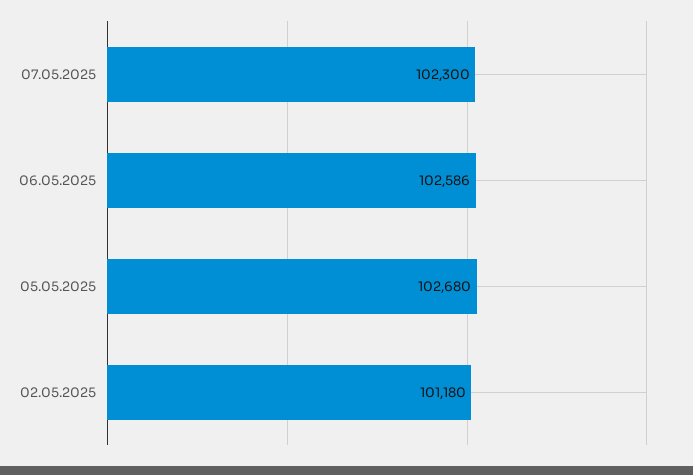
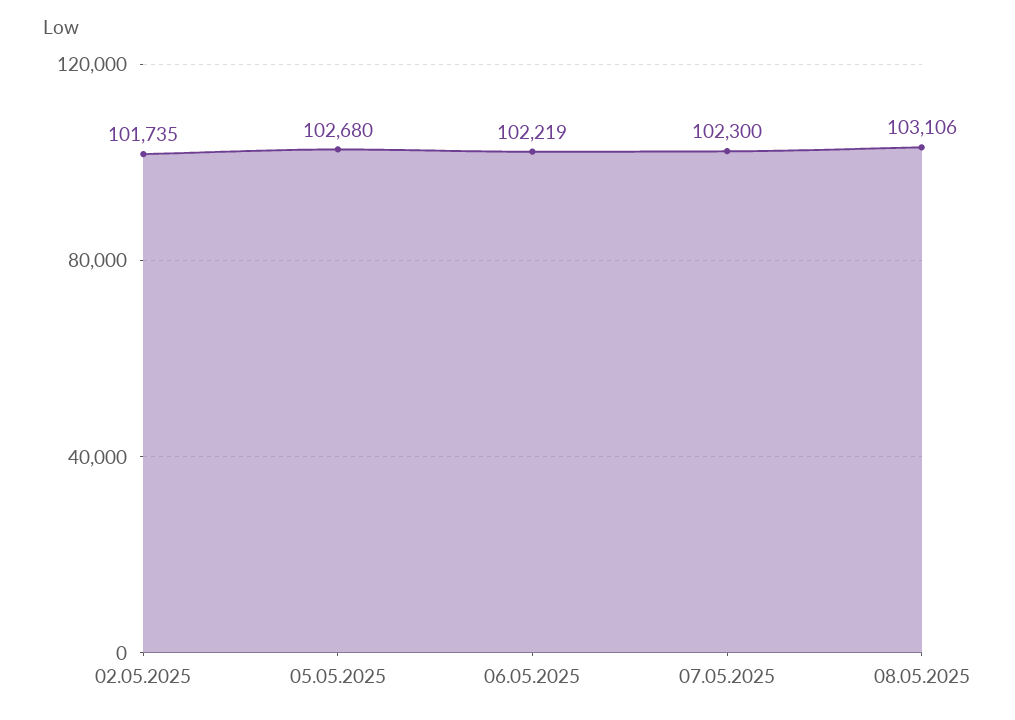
06.05.2025: 102586 -> 102219
02.05.2025: 101180 -> 101735
08.05.2025: none -> 103106

